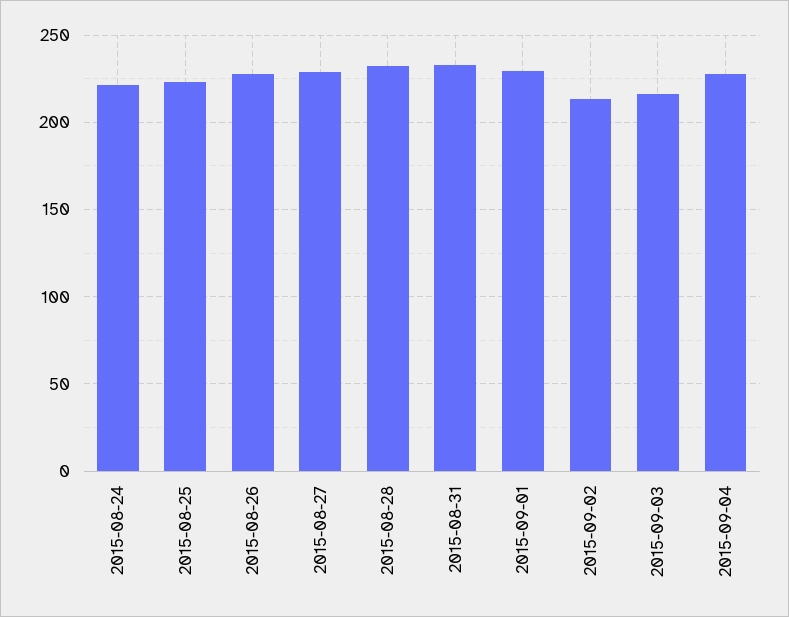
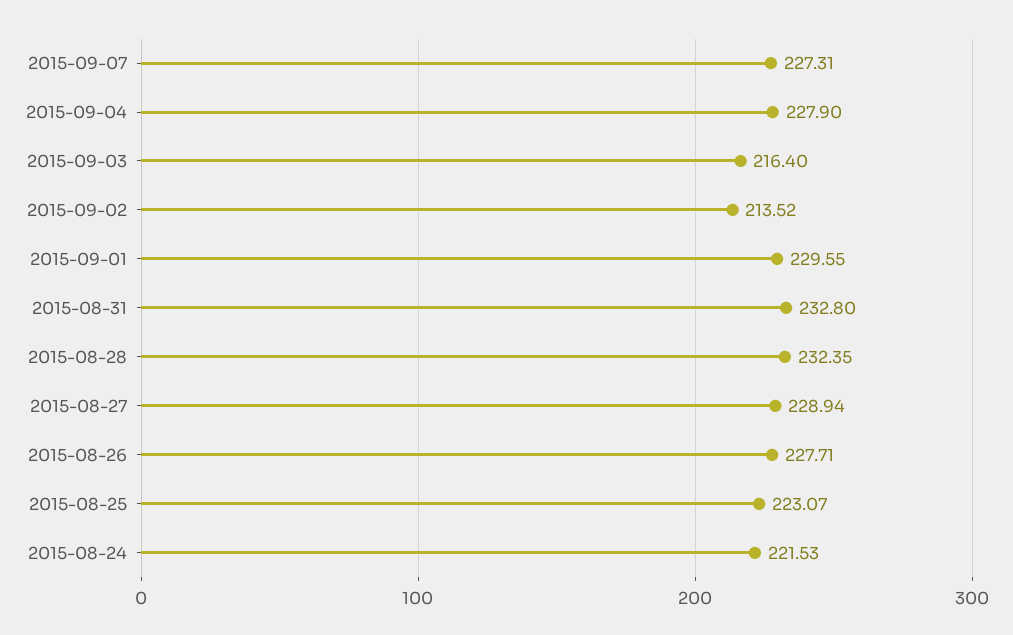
2015-09-07: none -> 227.31

